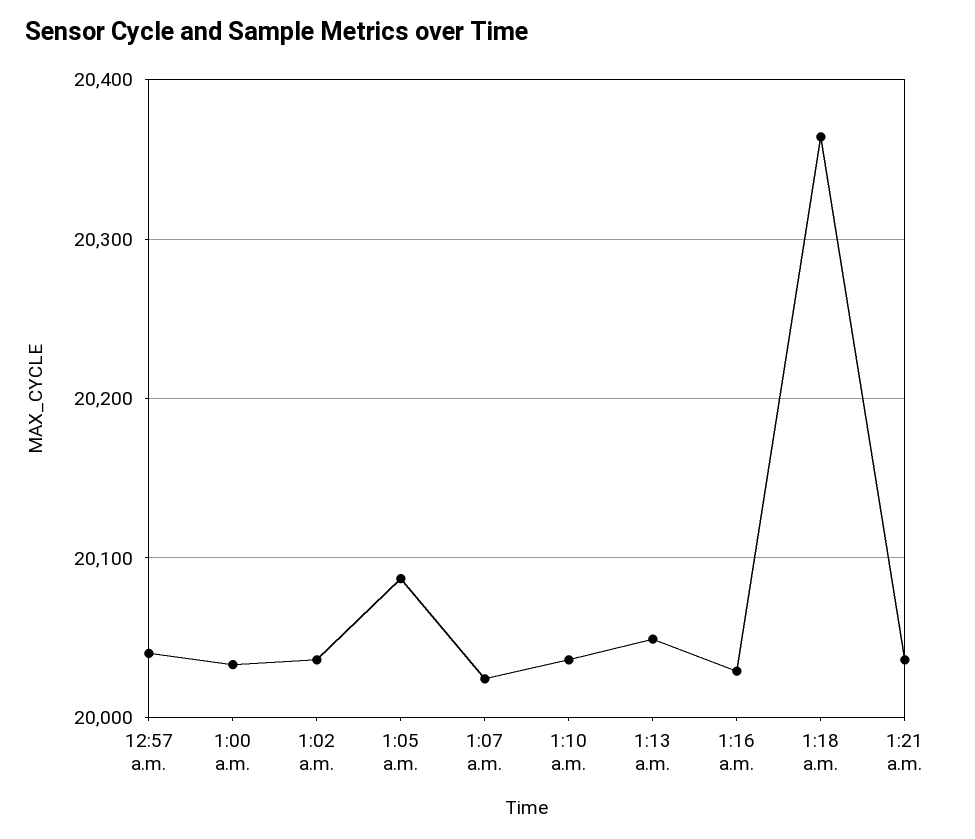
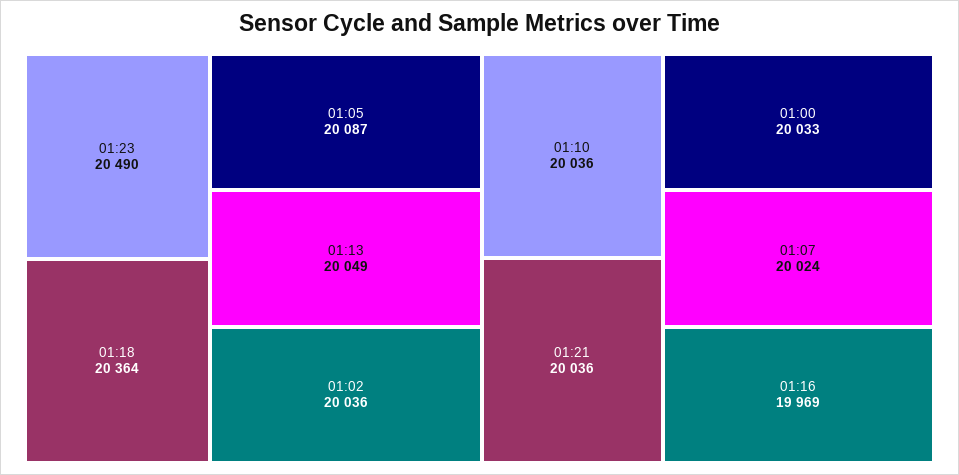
12:57 a.m.: 20040 -> none
1:16 a.m.: 20030 -> 19969
01:23: none -> 20490

